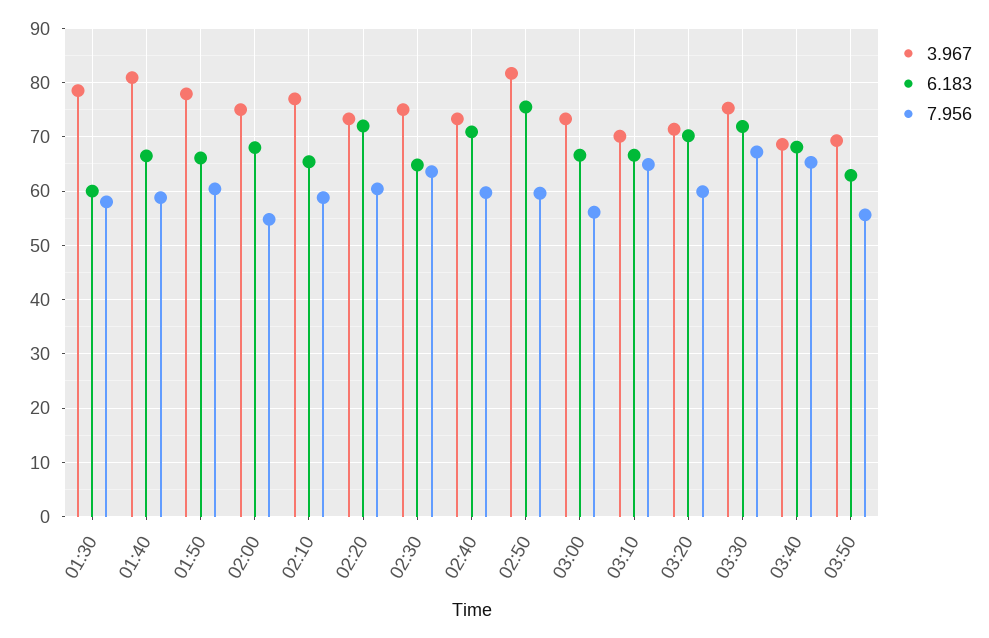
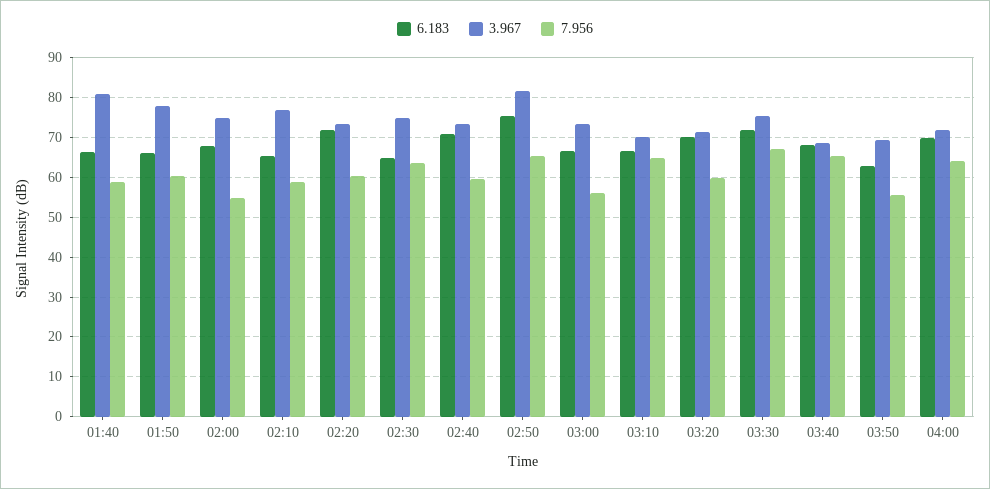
3.967, 01:30: 78 -> none
6.183, 01:30: 60 -> none
7.956, 01:30: 58 -> none
7.956, 02:50: 60 -> 66
6.183, 04:00: none -> 70
3.967, 04:00: none -> 72
7.956, 04:00: none -> 64

